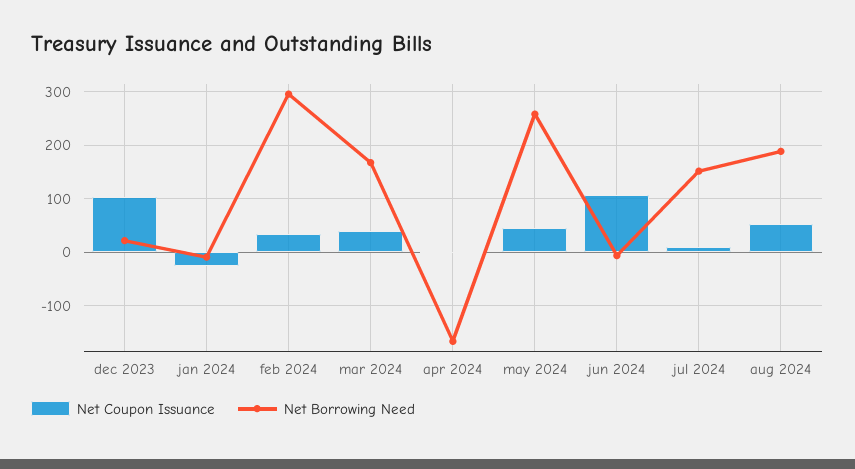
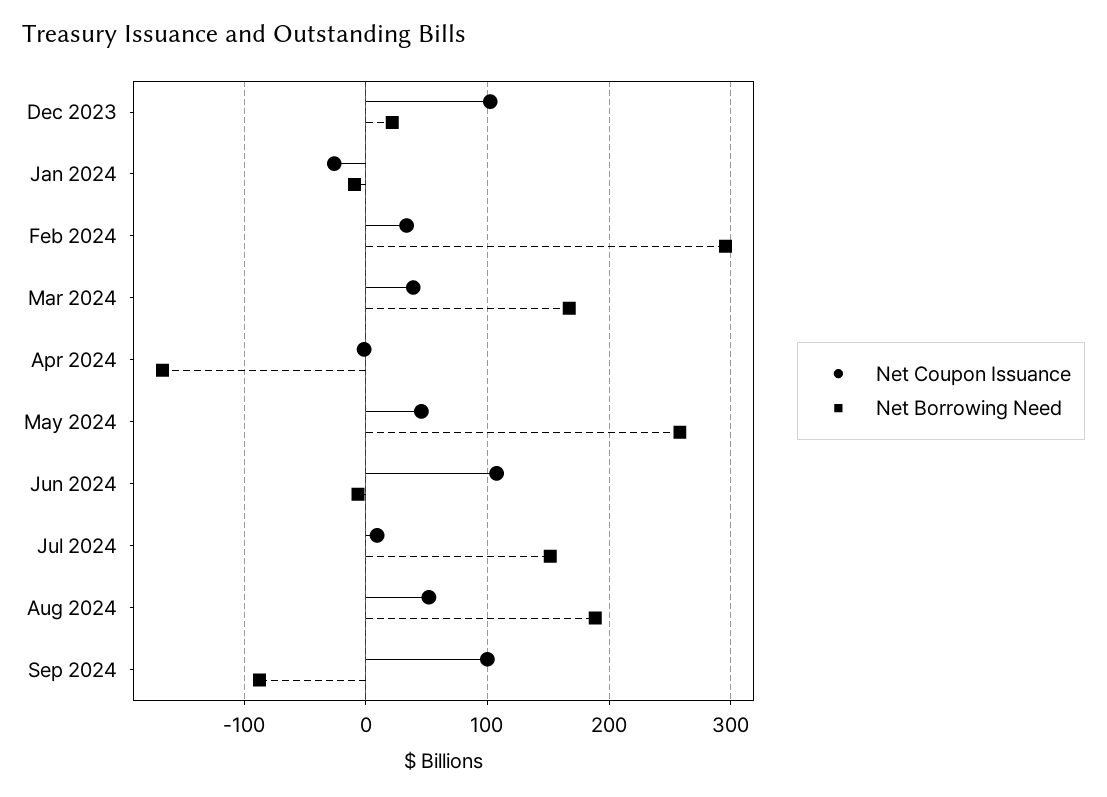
Net Coupon Issuance, Sep 2024: none -> 100
Net Borrowing Need, Sep 2024: none -> -90

